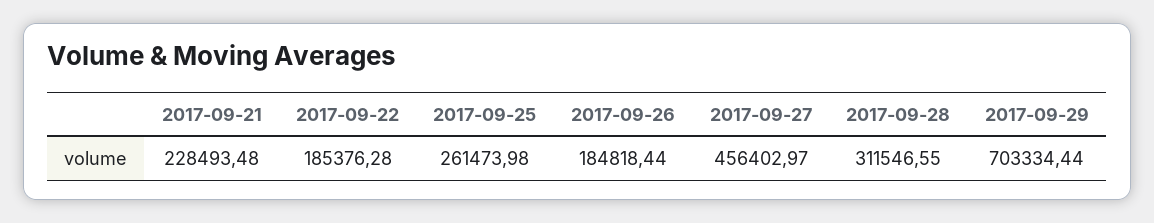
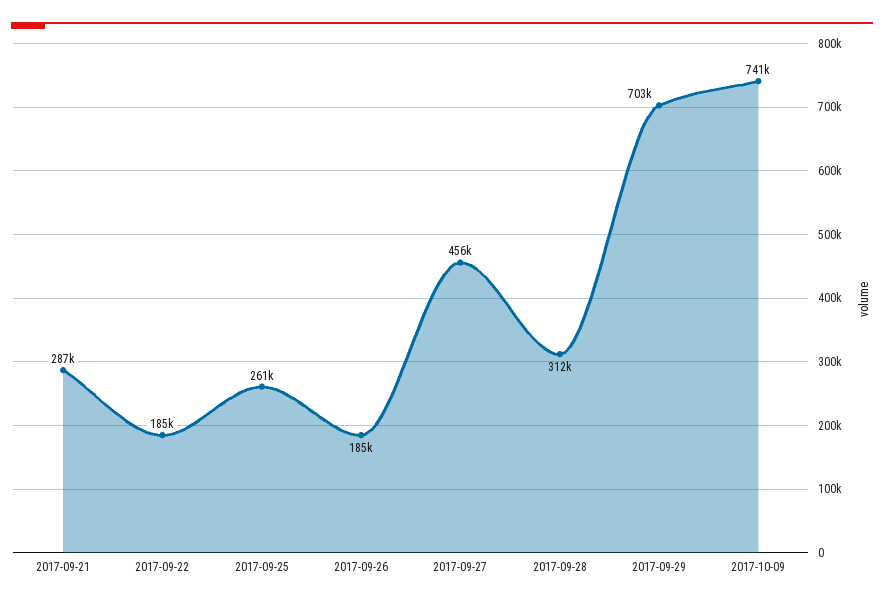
2017-09-21: 228493.48 -> 287000
2017-10-09: none -> 741000

